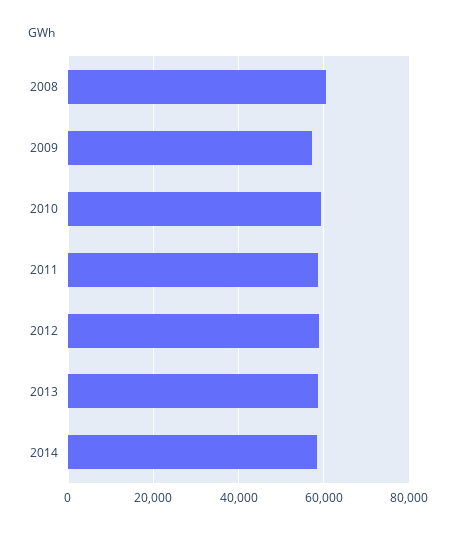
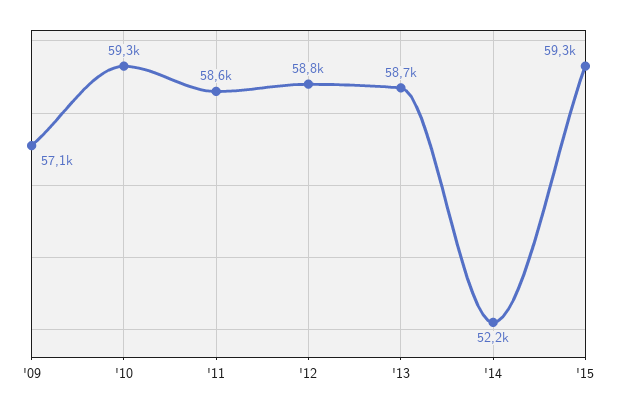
2008: 60000 -> none
2014: 58000 -> 52200
'15: none -> 59300

